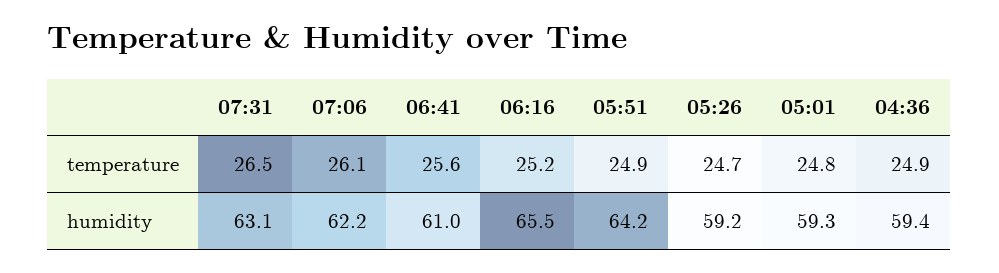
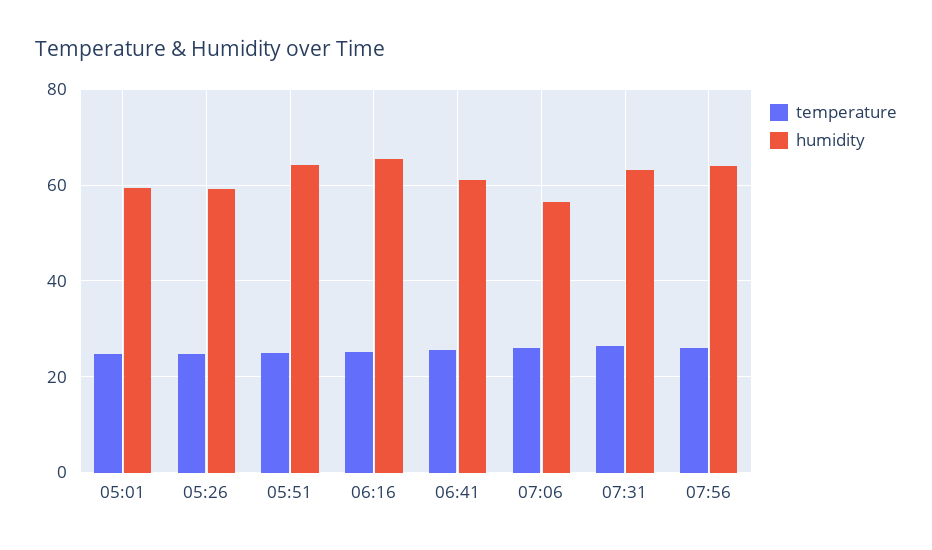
temperature, 04:36: 24.9 -> none
humidity, 07:06: 62.2 -> 56
humidity, 04:36: 59.4 -> none
temperature, 07:56: none -> 26
humidity, 07:56: none -> 64

